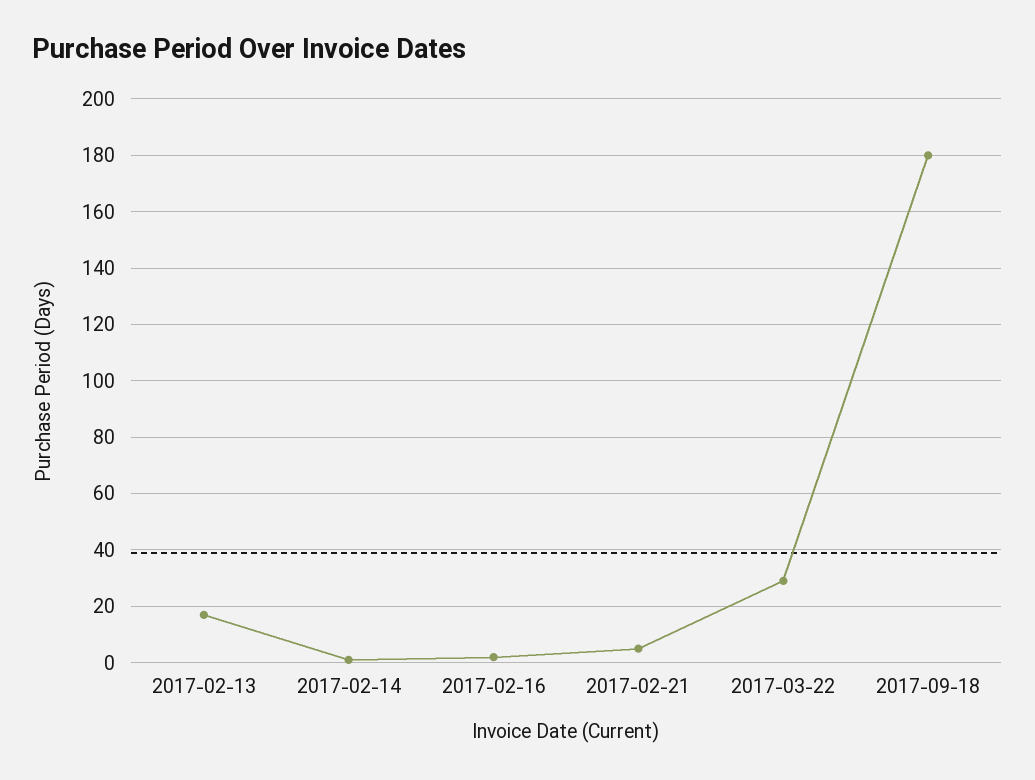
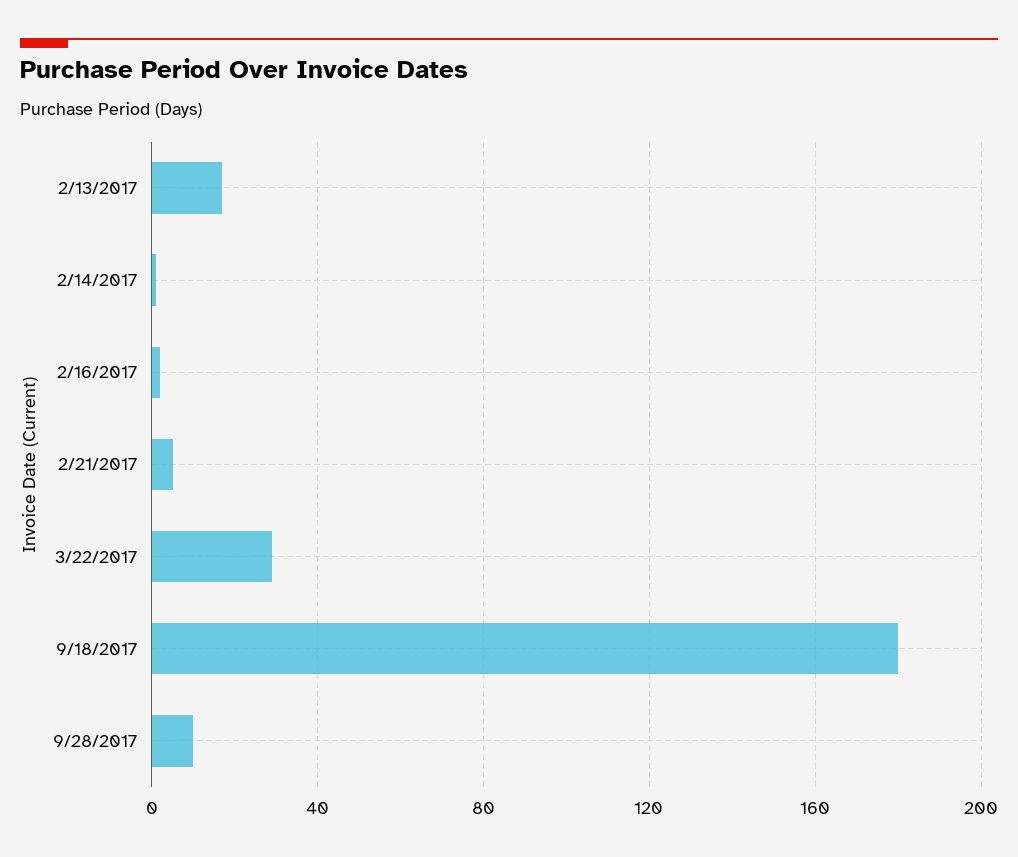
9/28/2017: none -> 10

